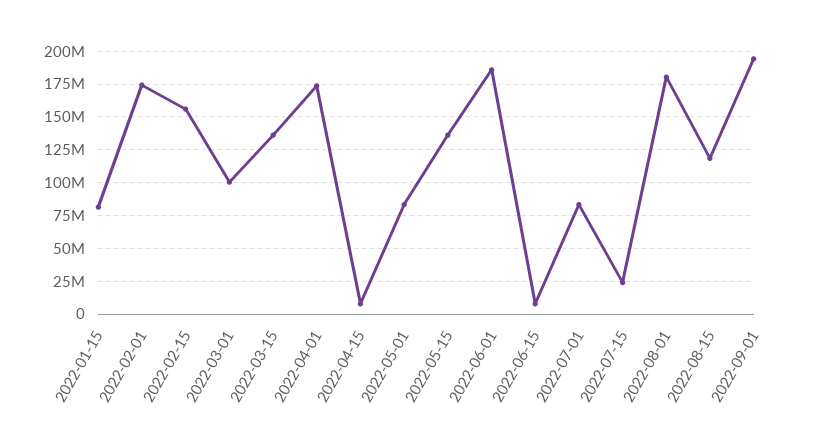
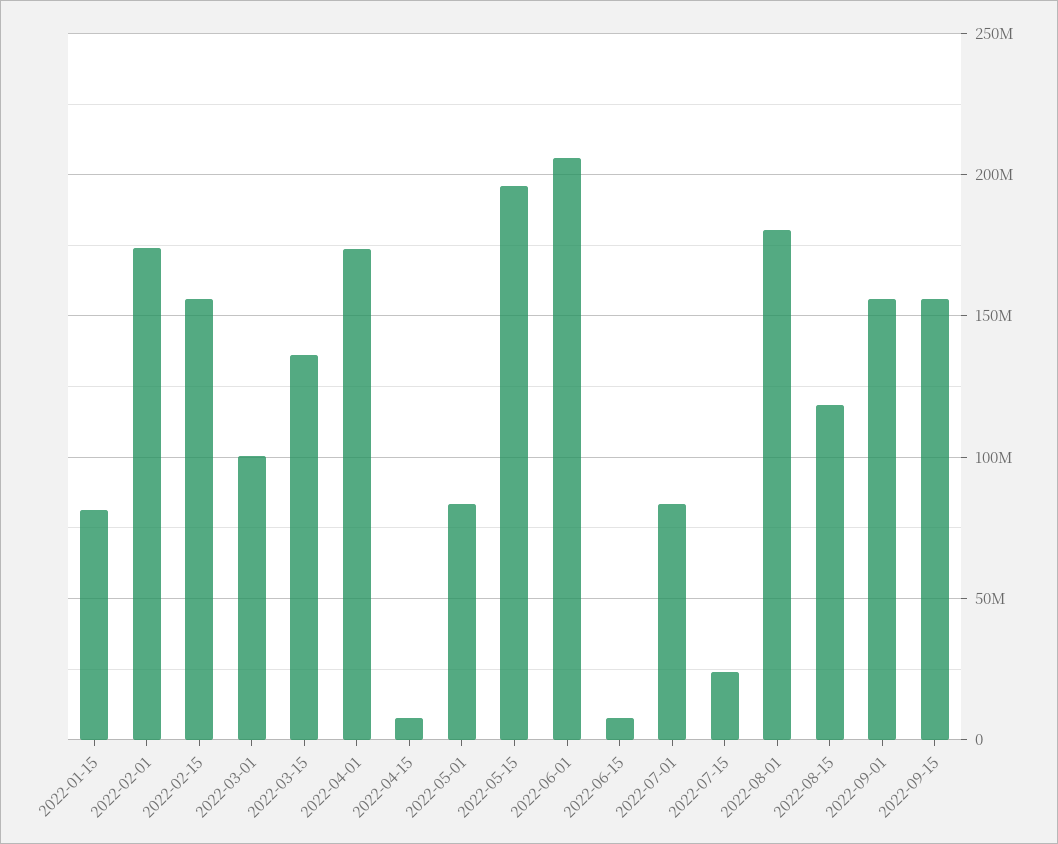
2022-05-15: 135000000 -> 195000000
2022-06-01: 185000000 -> 205000000
2022-09-01: 195000000 -> 155000000
2022-09-15: none -> 155000000

